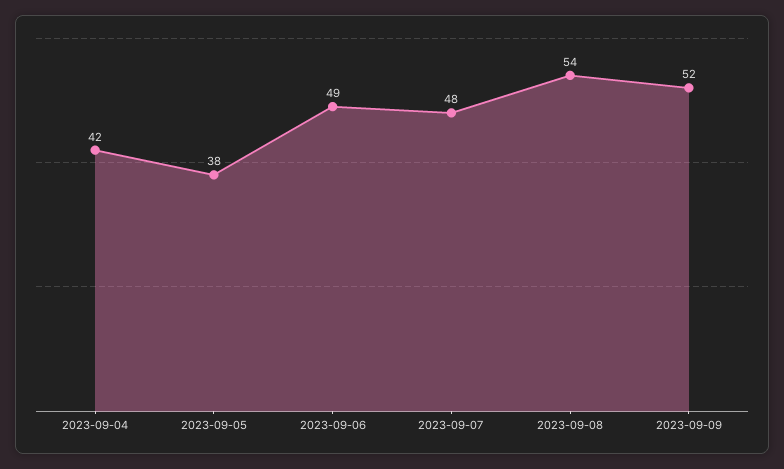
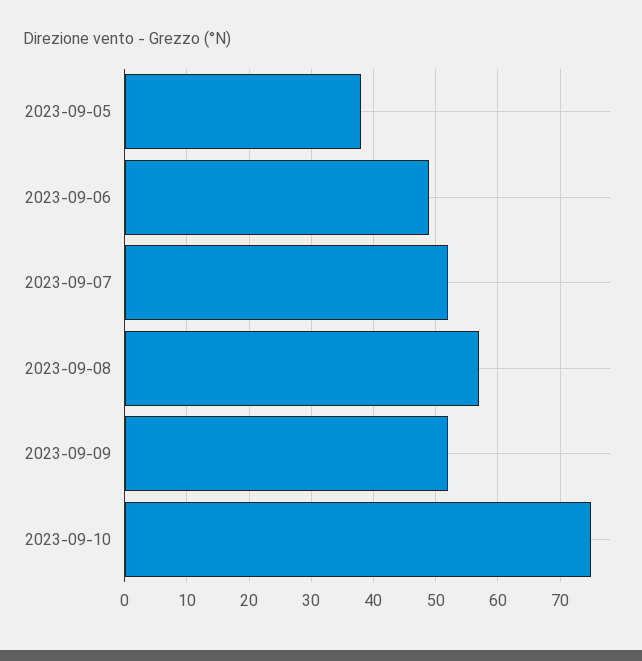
2023-09-04: 42 -> none
2023-09-07: 48 -> 52
2023-09-08: 54 -> 57
2023-09-10: none -> 75

